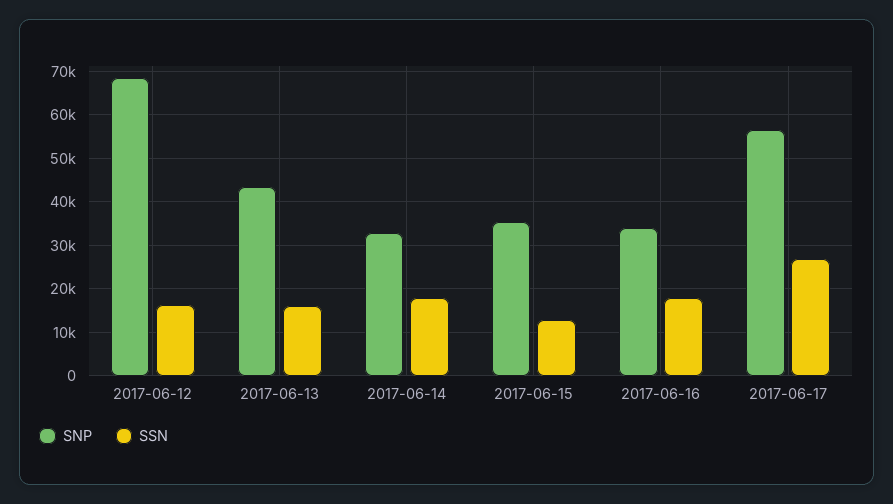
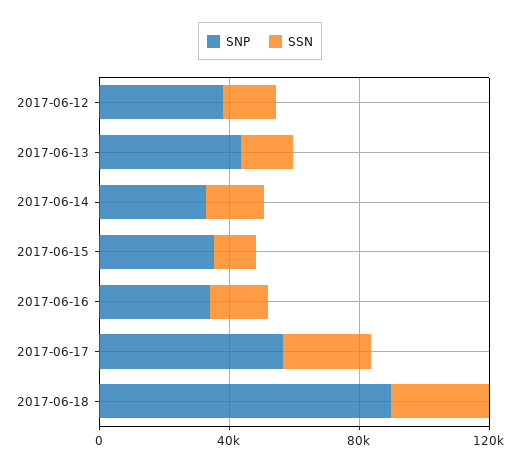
SNP, 2017-06-12: 68000 -> 40000
SNP, 2017-06-18: none -> 90000
SSN, 2017-06-18: none -> 30000

